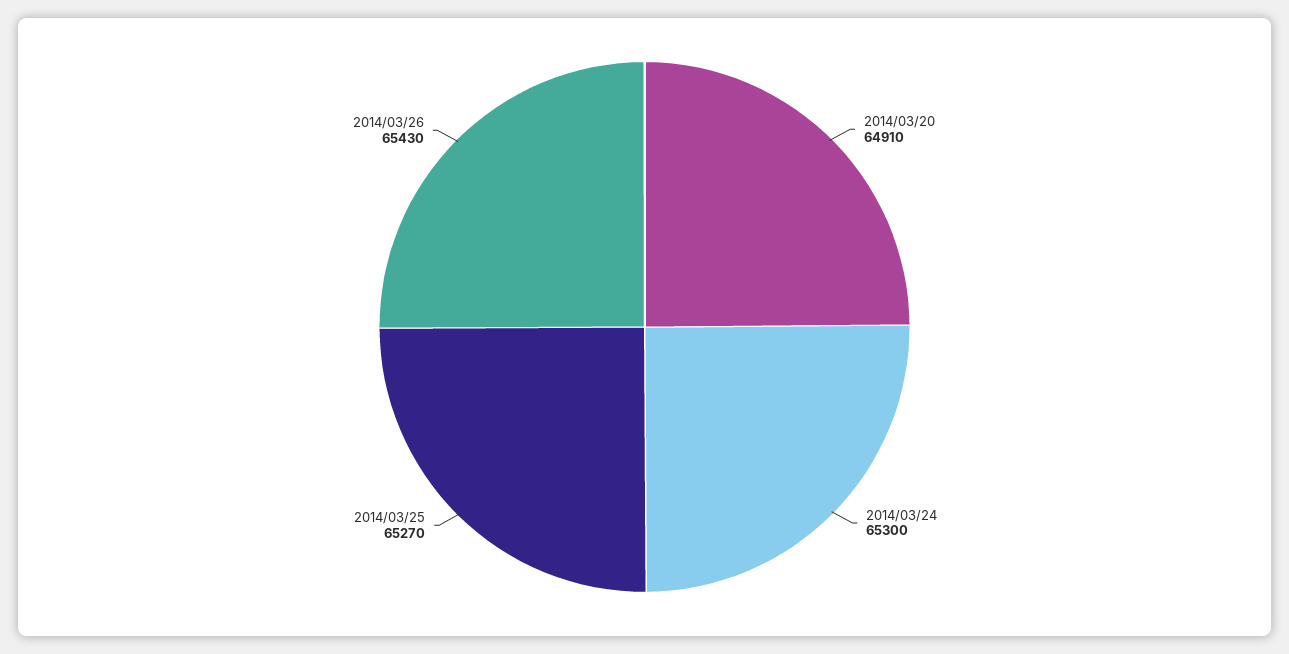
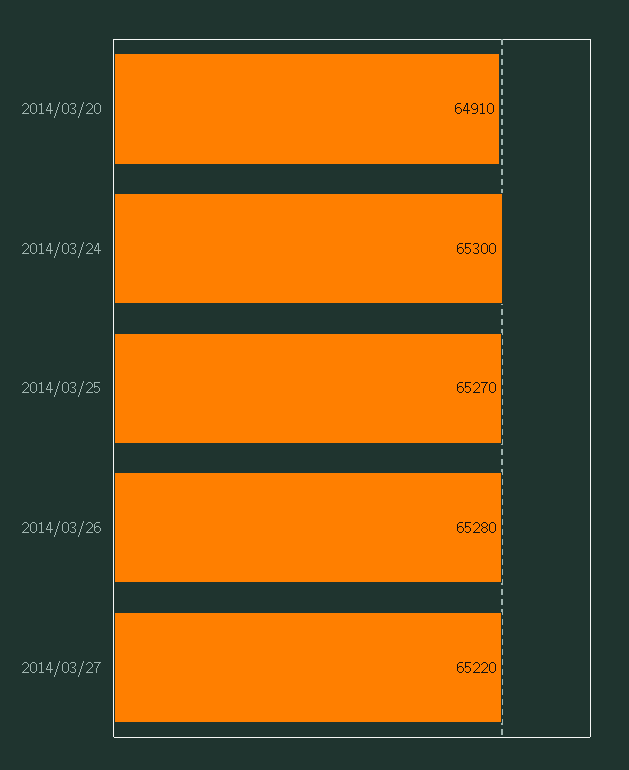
2014/03/26: 65430 -> 65280
2014/03/27: none -> 65220

